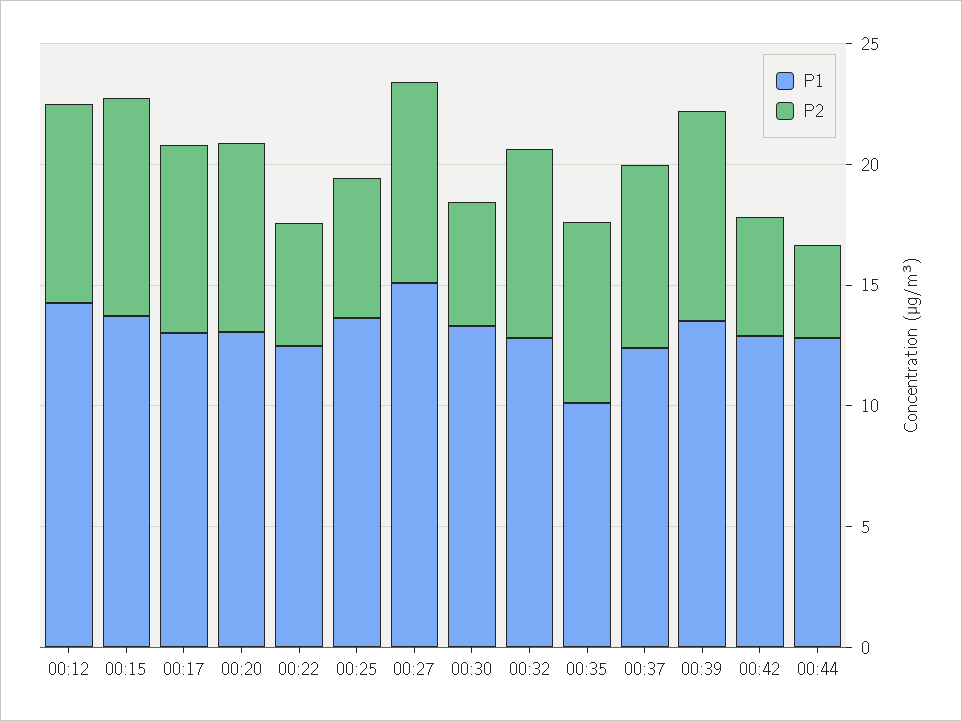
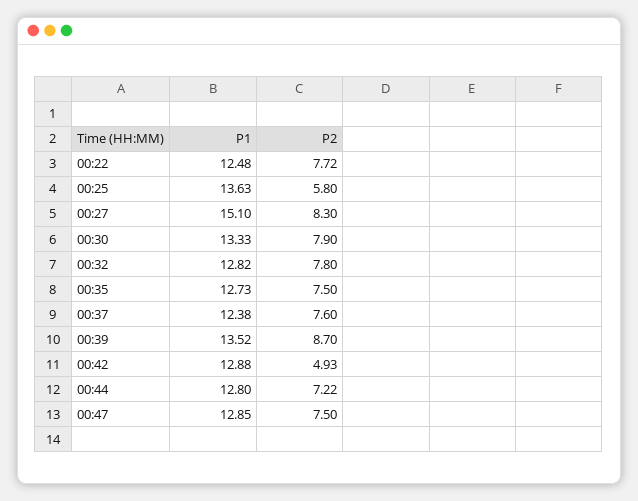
P1, 00:12: 14 -> none
P2, 00:12: 8 -> none
P1, 00:15: 14 -> none
P2, 00:15: 9 -> none
P1, 00:17: 13 -> none
P2, 00:17: 8 -> none
P1, 00:20: 13 -> none
P2, 00:20: 8 -> none
P2, 00:22: 5 -> 7.72
P2, 00:30: 5 -> 7.9
P1, 00:35: 10 -> 12.73
P2, 00:44: 4 -> 7.22
P1, 00:47: none -> 12.85
P2, 00:47: none -> 7.5

